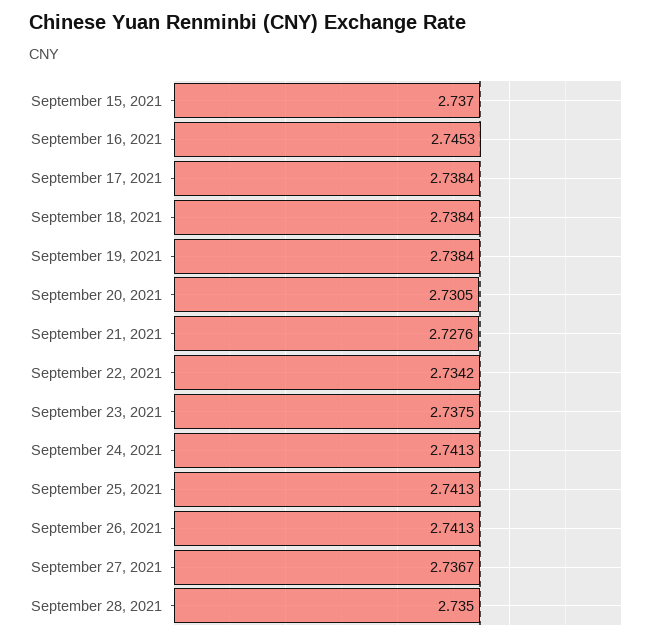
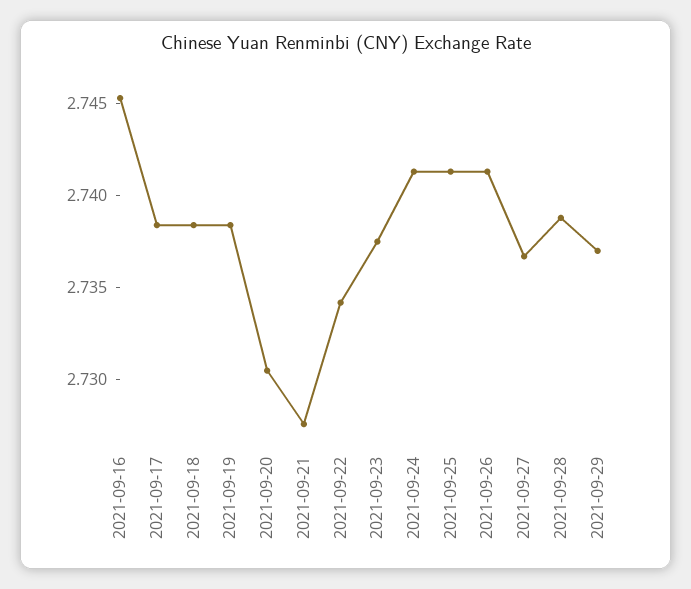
September 15, 2021: 2.737 -> none
September 28, 2021: 2.735 -> 2.739
2021-09-29: none -> 2.737

